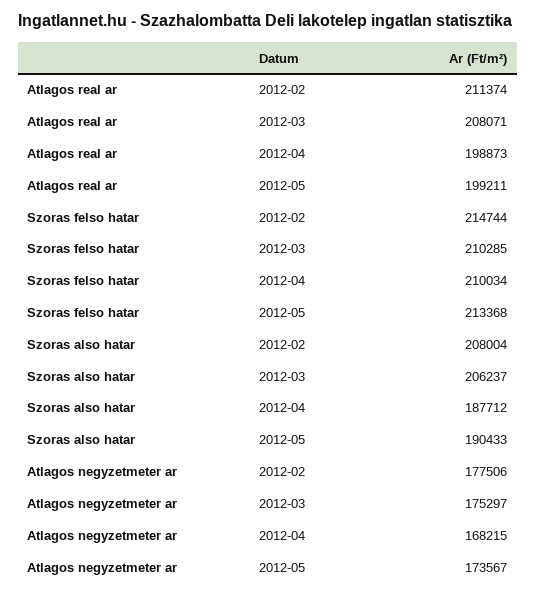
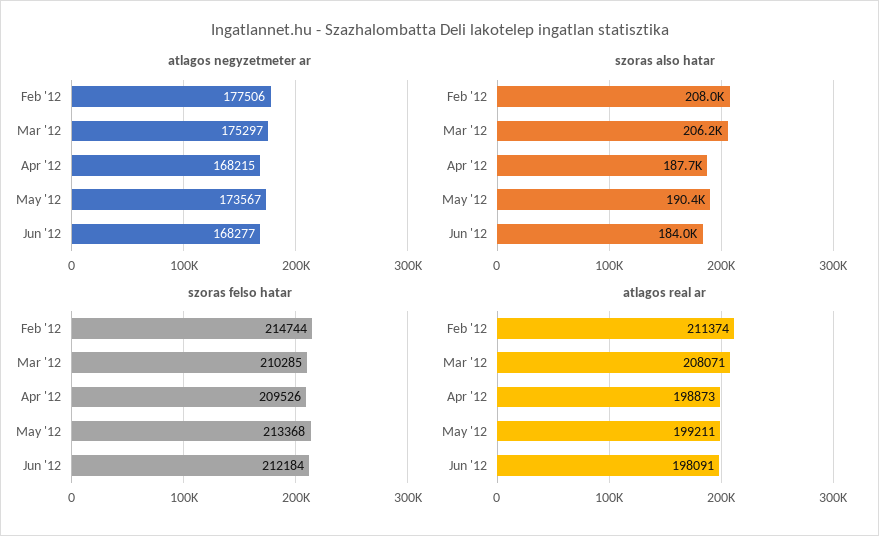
Szoras felso hatar, 2012-04: 210034 -> 209526
Atlagos negyzetmeter ar, Jun '12: none -> 168277
Szoras also hatar, Jun '12: none -> 184000
Szoras felso hatar, Jun '12: none -> 212184
Atlagos real ar, Jun '12: none -> 198091

